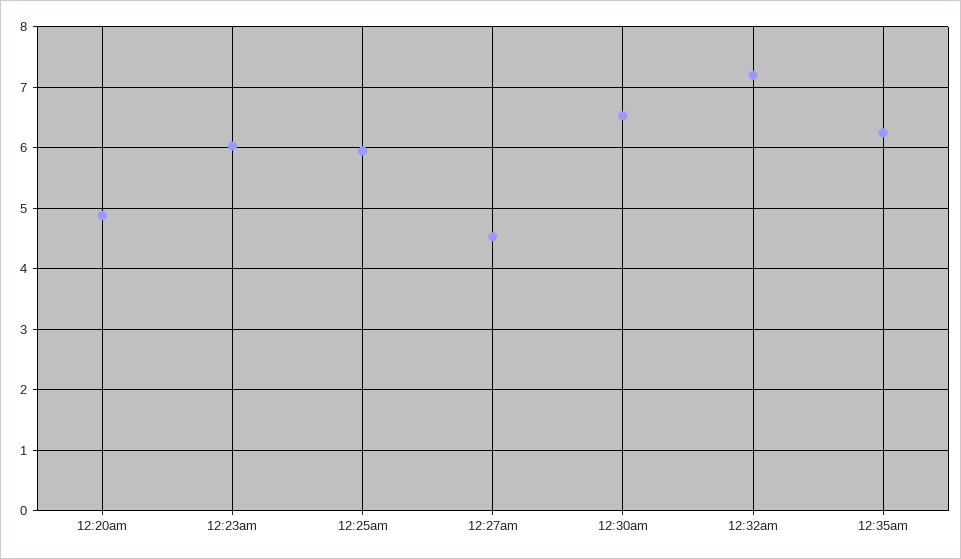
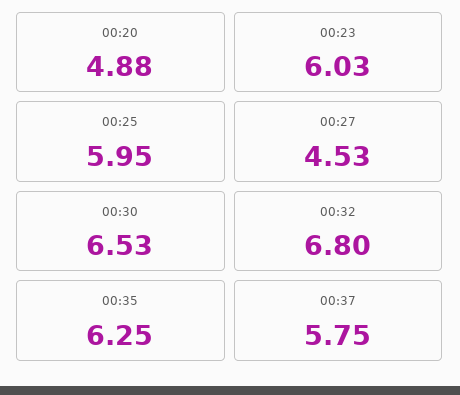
12:32am: 7.2 -> 6.8
00:37: none -> 5.75

